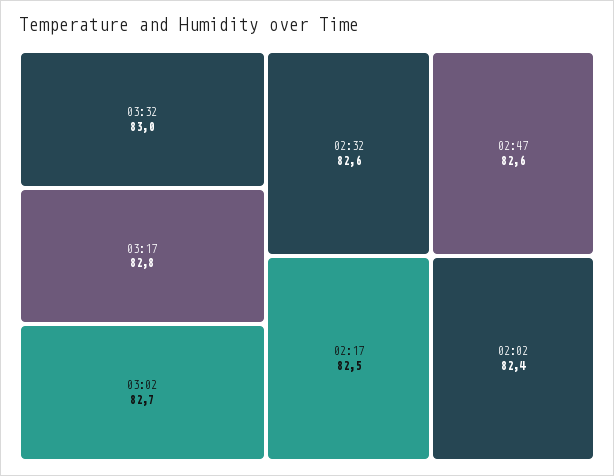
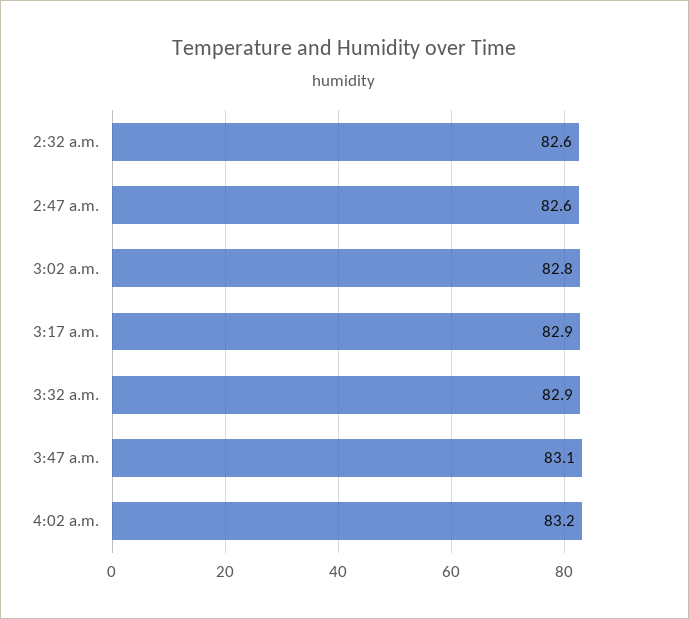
03:32: 83 -> 82.9
03:17: 82.8 -> 82.9
03:02: 82.7 -> 82.8
02:17: 82.5 -> none
02:02: 82.4 -> none
3:47 a.m.: none -> 83.1
4:02 a.m.: none -> 83.2

